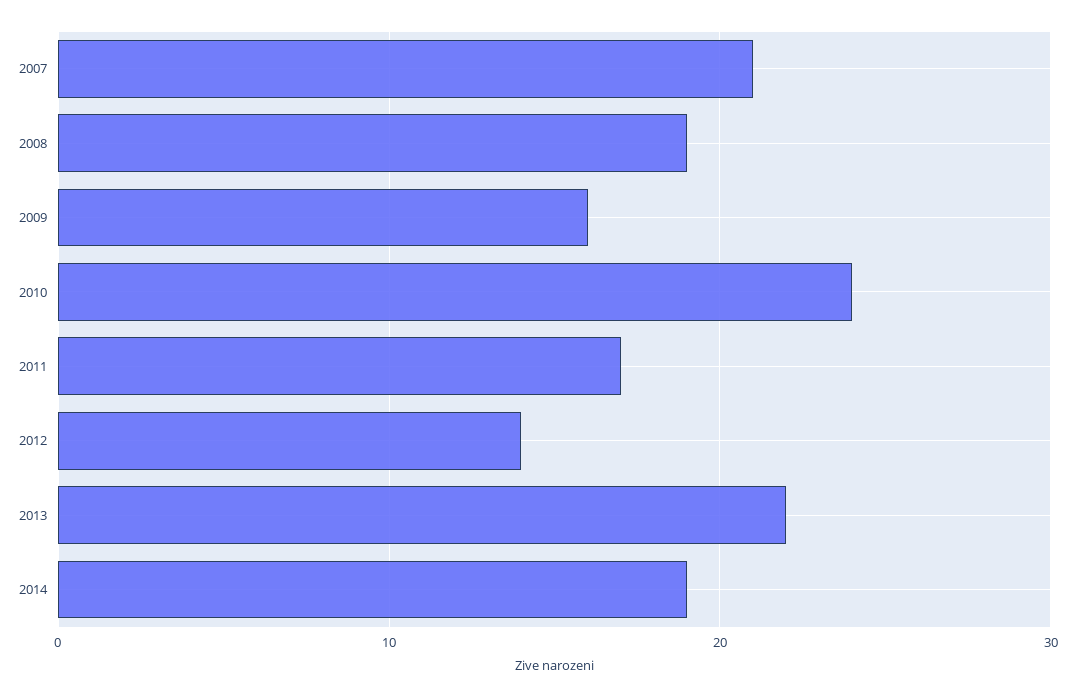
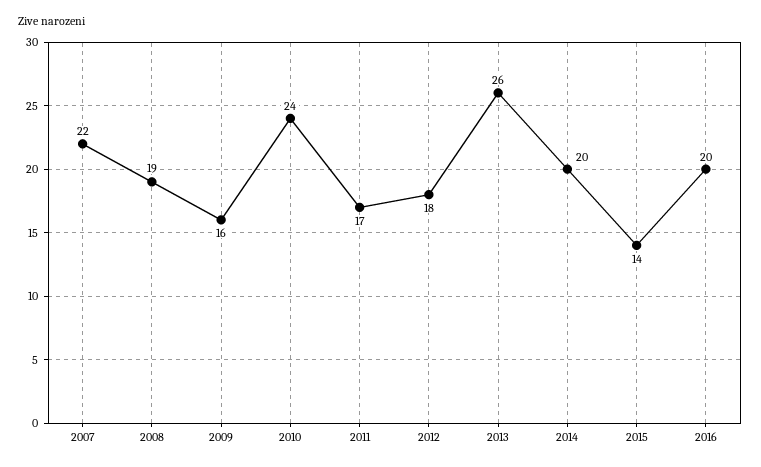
2007: 21 -> 22
2012: 14 -> 18
2013: 22 -> 26
2014: 19 -> 20
2015: none -> 14
2016: none -> 20

